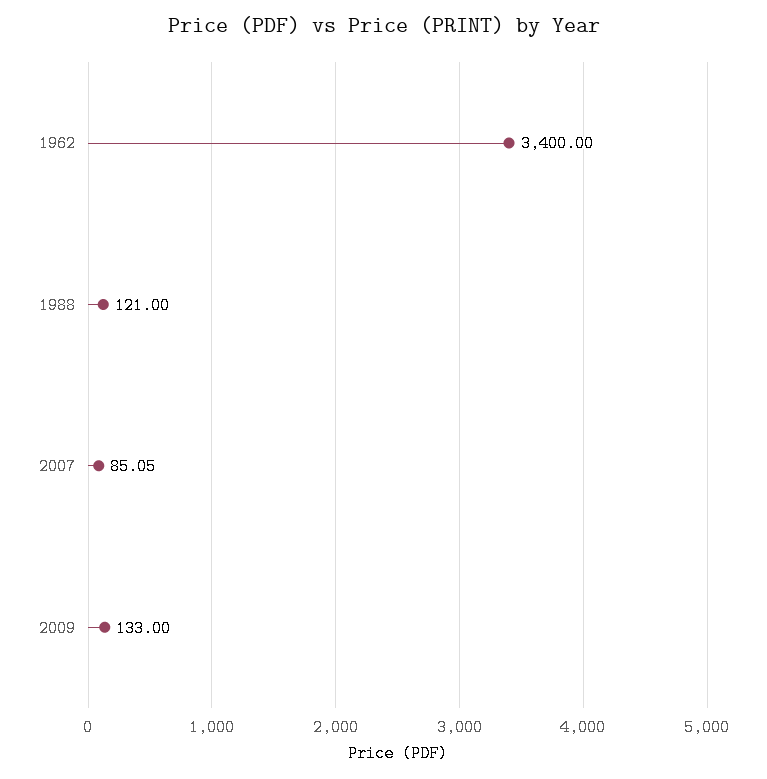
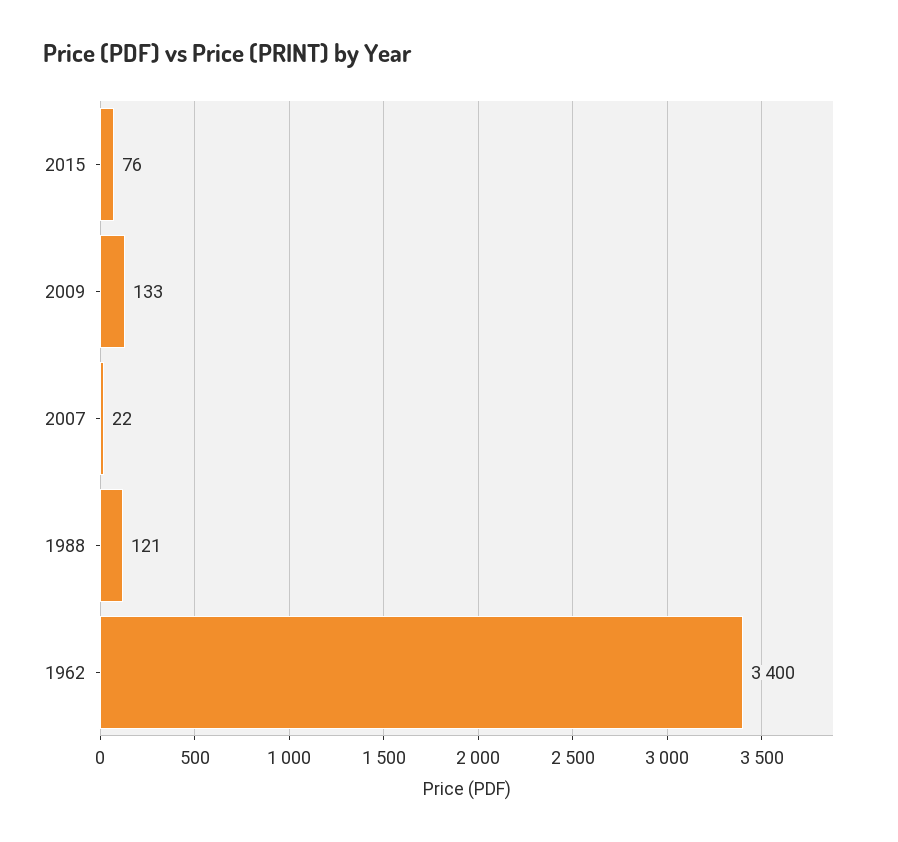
2007: 85.05 -> 22
2015: none -> 76

